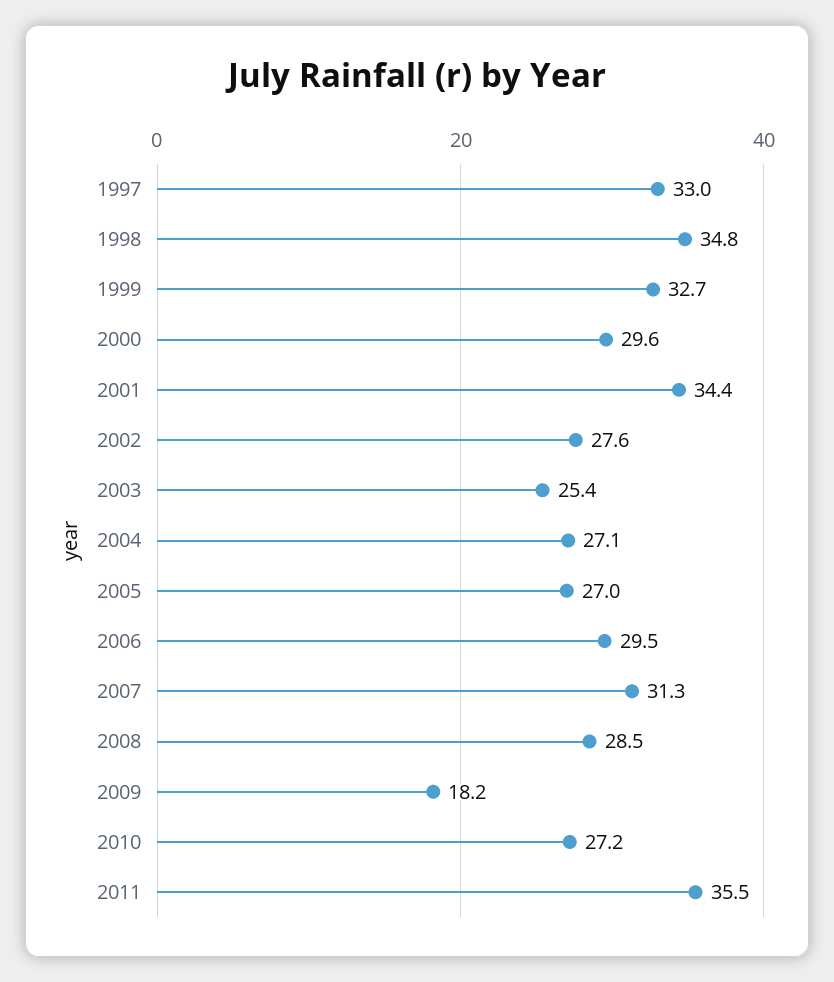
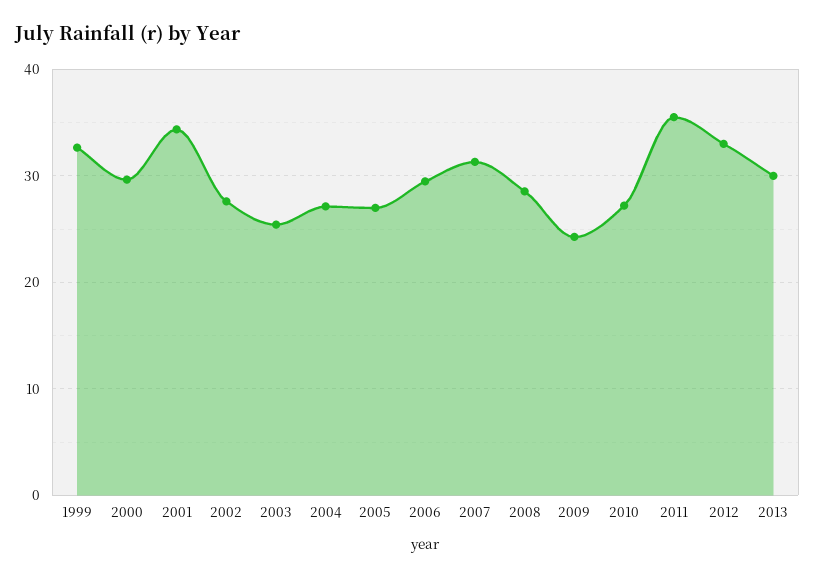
1997: 33 -> none
1998: 34.8 -> none
2009: 18.2 -> 24
2012: none -> 33
2013: none -> 30

